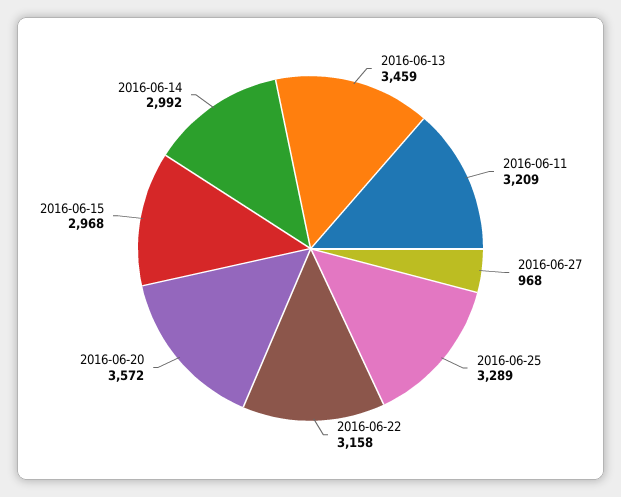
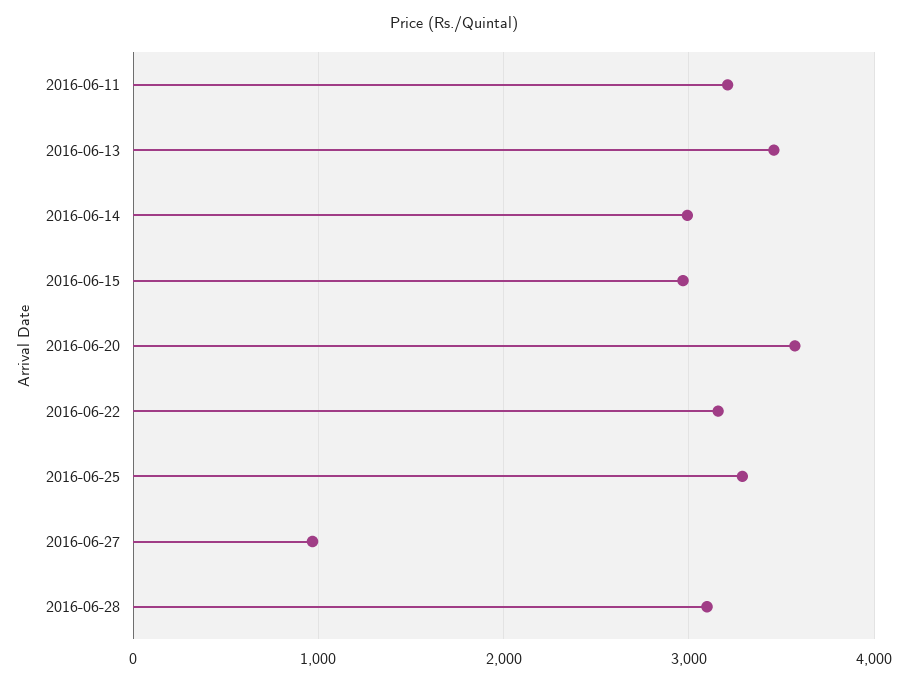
2016-06-28: none -> 3100

